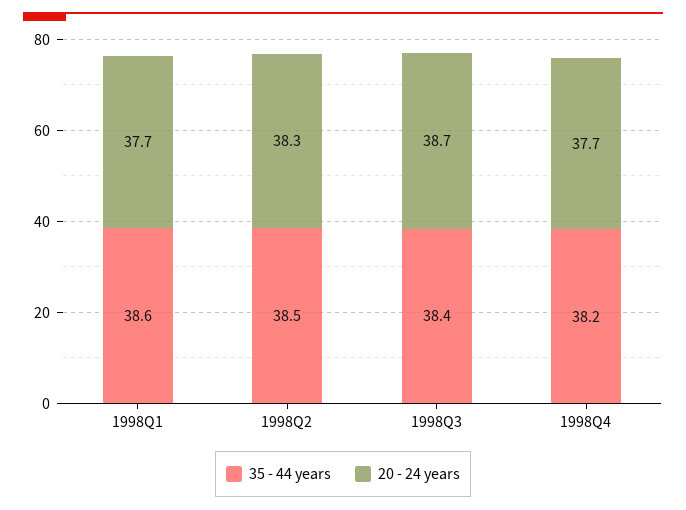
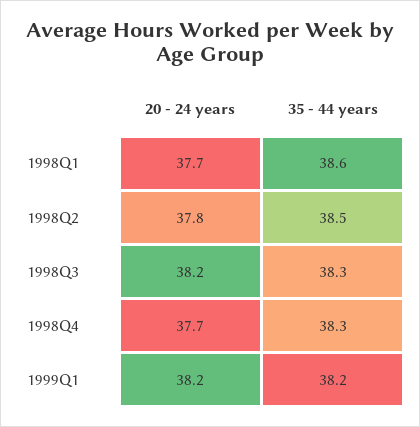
20 - 24 years, 1998Q2: 38.3 -> 37.8
35 - 44 years, 1998Q3: 38.4 -> 38.3
20 - 24 years, 1998Q3: 38.7 -> 38.2
35 - 44 years, 1998Q4: 38.2 -> 38.3
20 - 24 years, 1999Q1: none -> 38.2
35 - 44 years, 1999Q1: none -> 38.2

